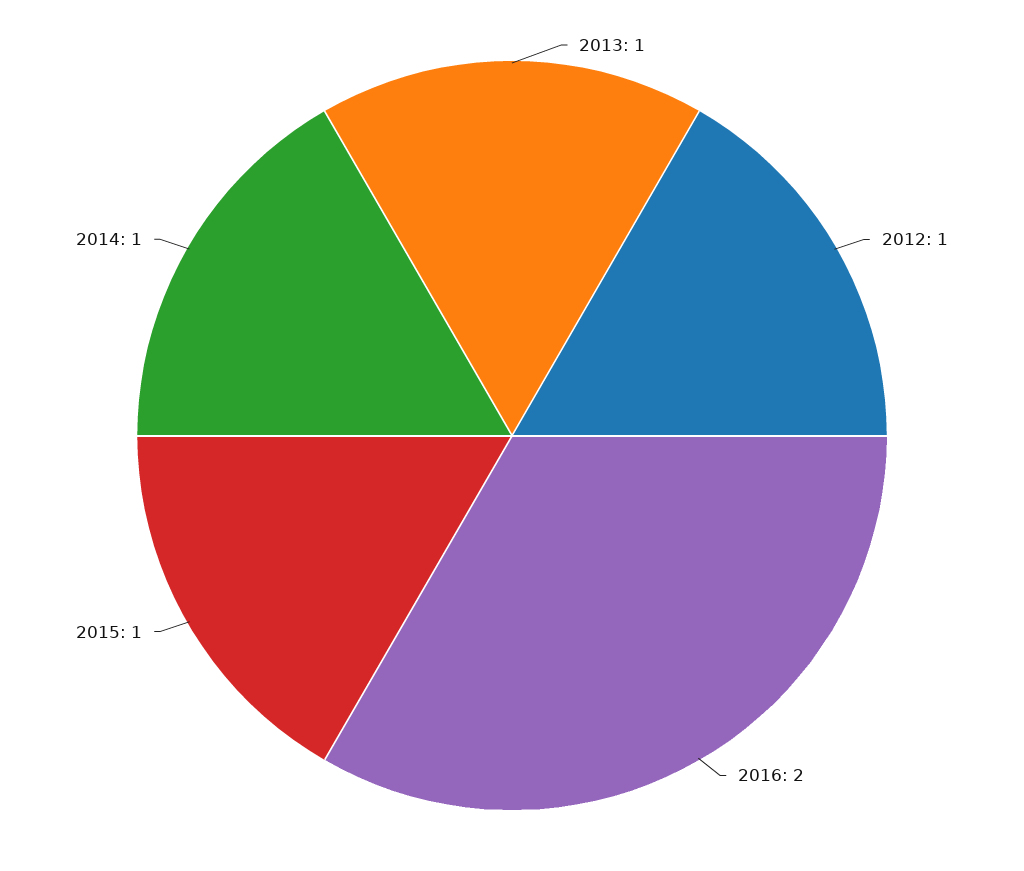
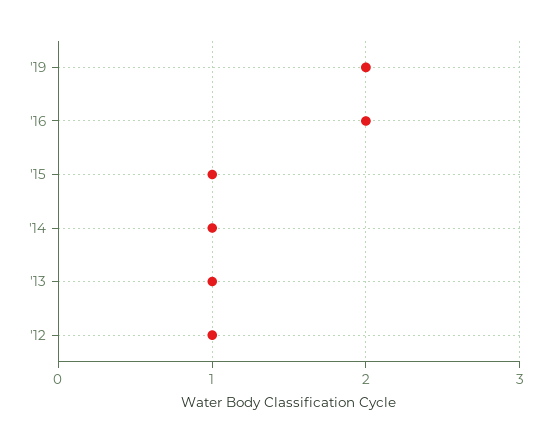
'19: none -> 2

